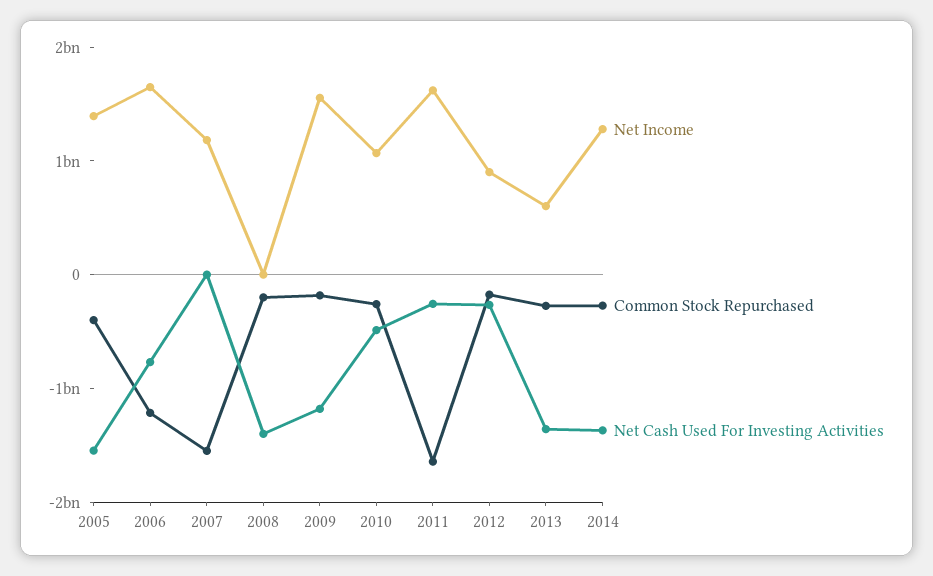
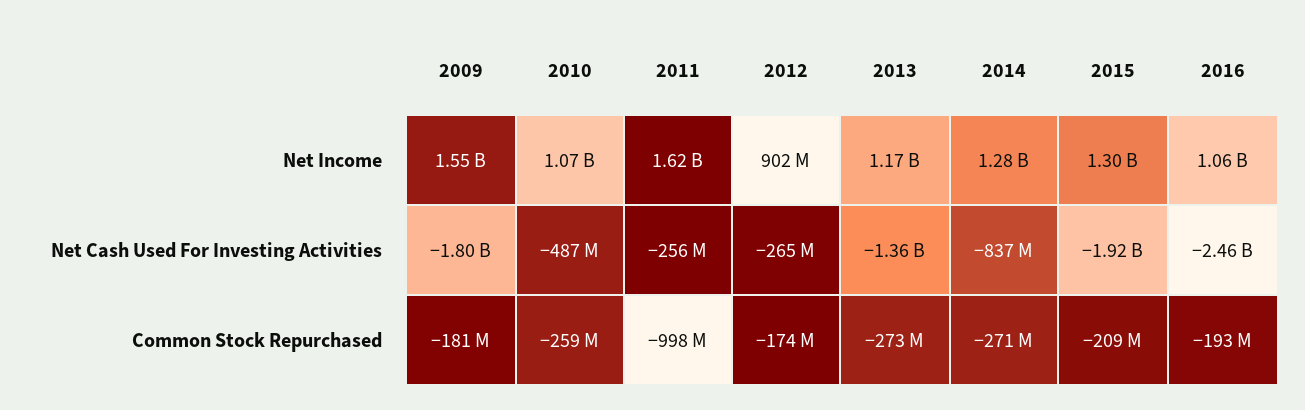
Net Income, 2005: 1400000000 -> none
Common Stock Repurchased, 2005: -400000000 -> none
Net Cash Used For Investing Activities, 2005: -1600000000 -> none
Net Income, 2006: 1600000000 -> none
Common Stock Repurchased, 2006: -1200000000 -> none
Net Cash Used For Investing Activities, 2006: -800000000 -> none
Net Income, 2007: 1200000000 -> none
Common Stock Repurchased, 2007: -1600000000 -> none
Net Cash Used For Investing Activities, 2007: 0 -> none
Net Income, 2008: 0 -> none
Common Stock Repurchased, 2008: -200000000 -> none
Net Cash Used For Investing Activities, 2008: -1400000000 -> none
Net Cash Used For Investing Activities, 2009: -1200000000 -> -1800000000
Common Stock Repurchased, 2011: -1600000000 -> -998000000
Net Income, 2013: 600000000 -> 1170000000
Net Cash Used For Investing Activities, 2014: -1400000000 -> -837000000
Net Income, 2015: none -> 1300000000
Net Income, 2016: none -> 1060000000
Net Cash Used For Investing Activities, 2015: none -> -1920000000
Net Cash Used For Investing Activities, 2016: none -> -2460000000
Common Stock Repurchased, 2015: none -> -209000000
Common Stock Repurchased, 2016: none -> -193000000

